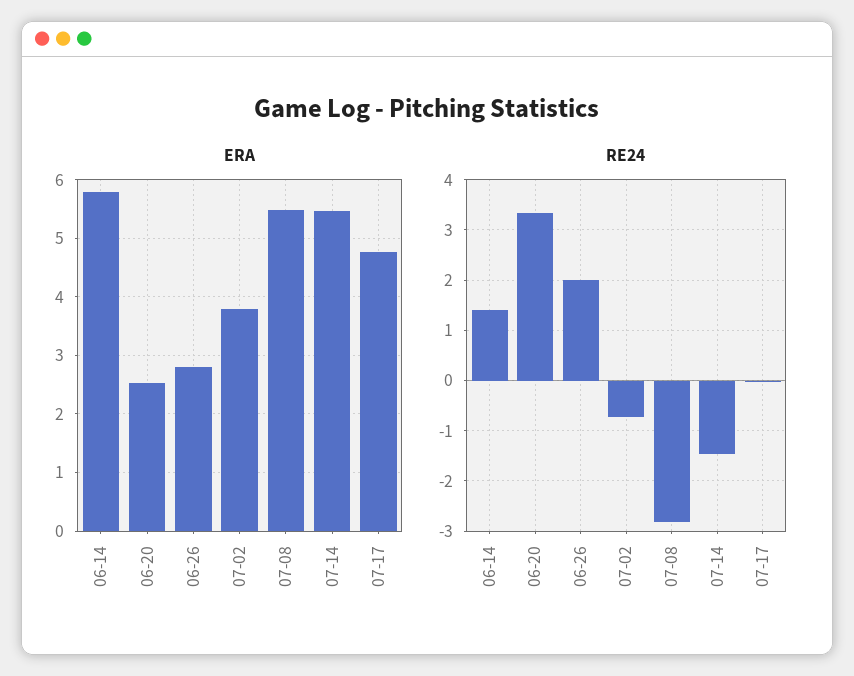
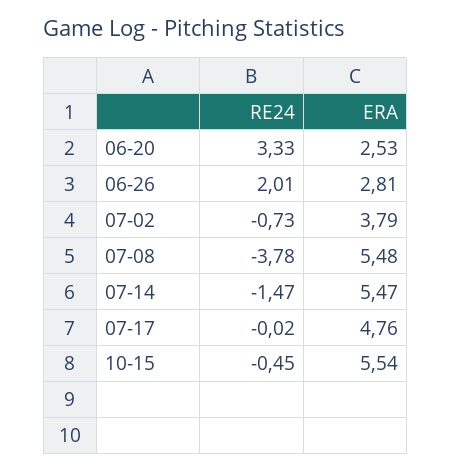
ERA, 06-14: 5.8 -> none
RE24, 06-14: 1.4 -> none
RE24, 07-08: -2.8 -> -3.78
RE24, 10-15: none -> -0.45
ERA, 10-15: none -> 5.54

